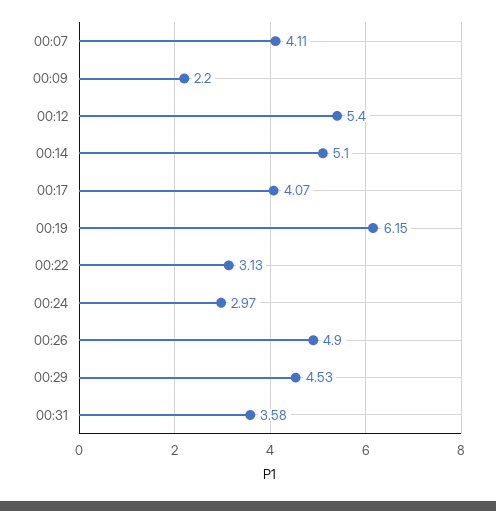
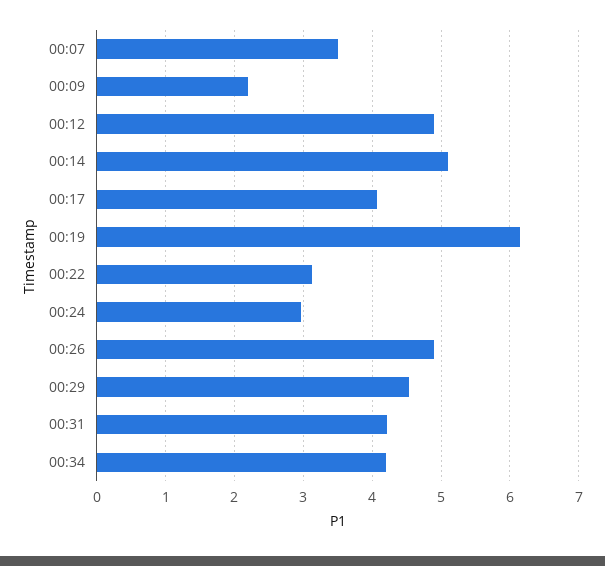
00:07: 4.11 -> 3.5
00:12: 5.4 -> 4.9
00:31: 3.58 -> 4.2
00:34: none -> 4.2

